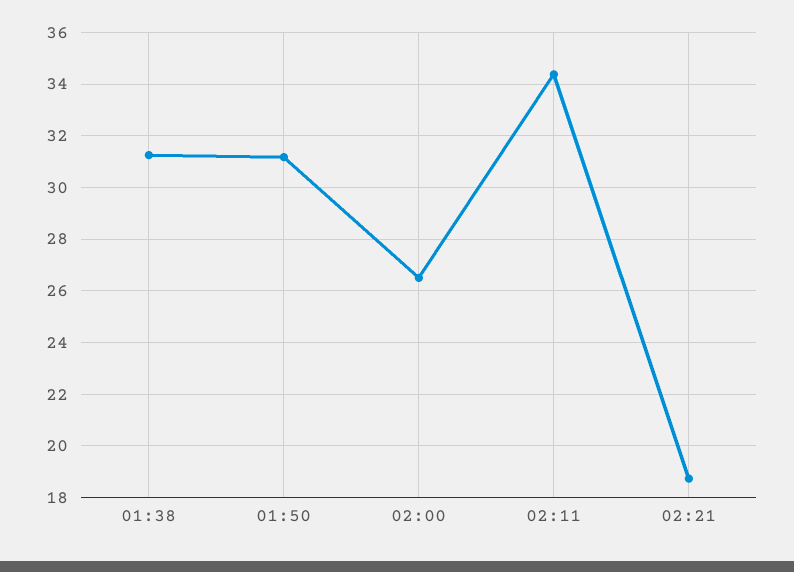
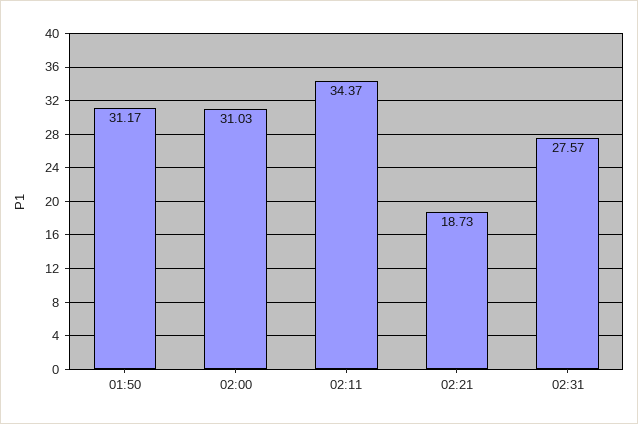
01:38: 31.25 -> none
02:00: 26.5 -> 31.03
02:31: none -> 27.57

